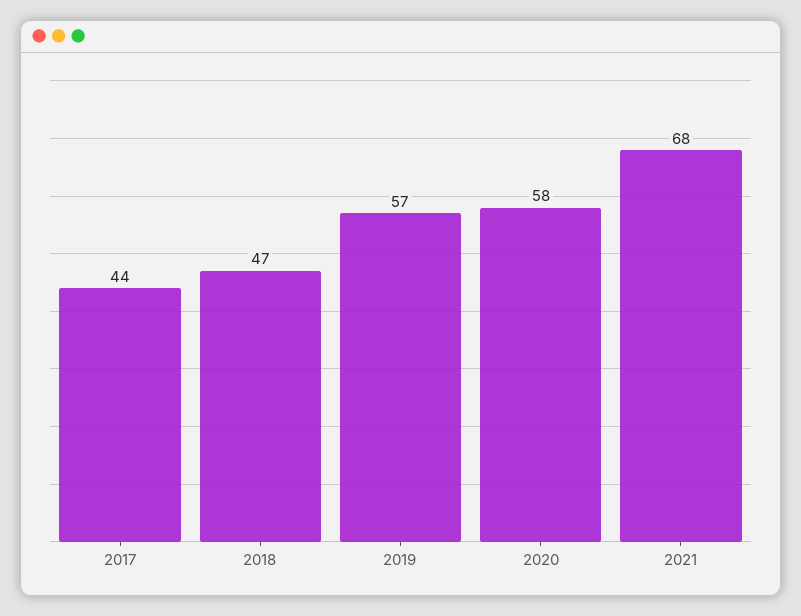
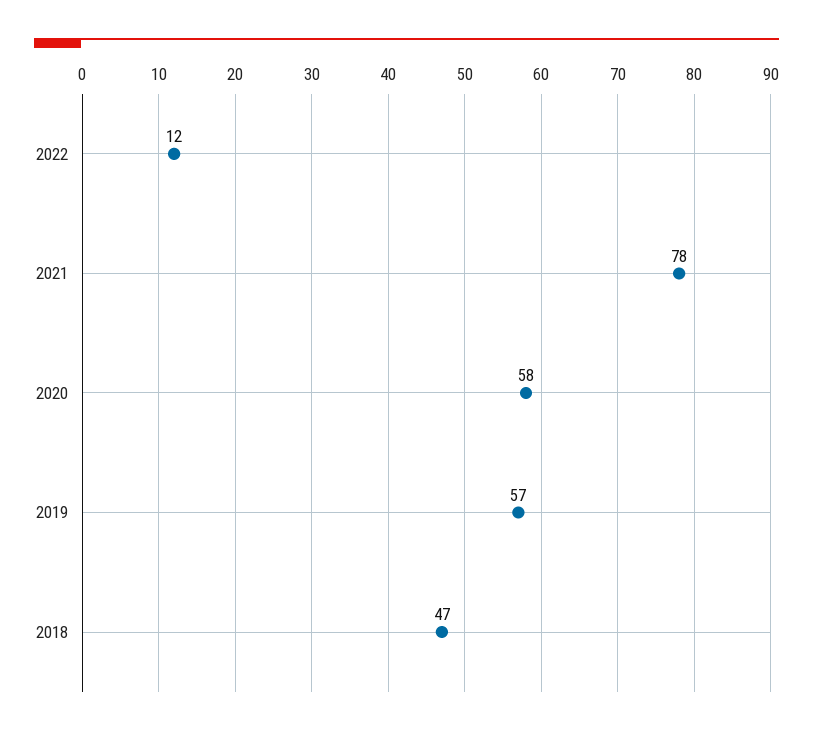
2017: 44 -> none
2021: 68 -> 78
2022: none -> 12

